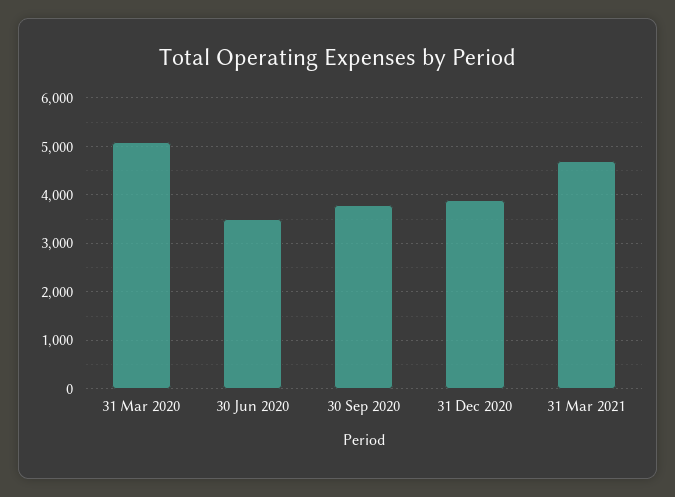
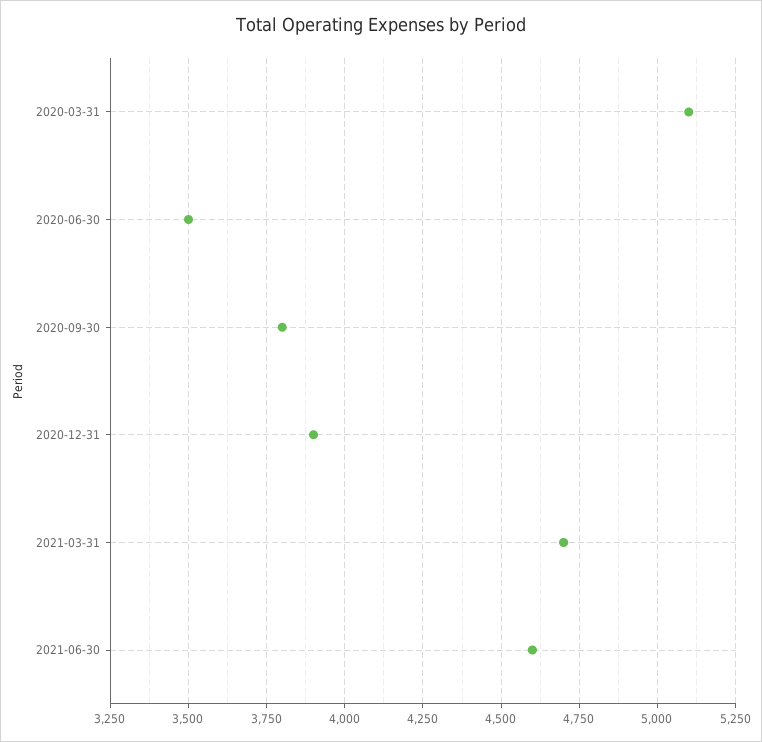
2021-06-30: none -> 4600

